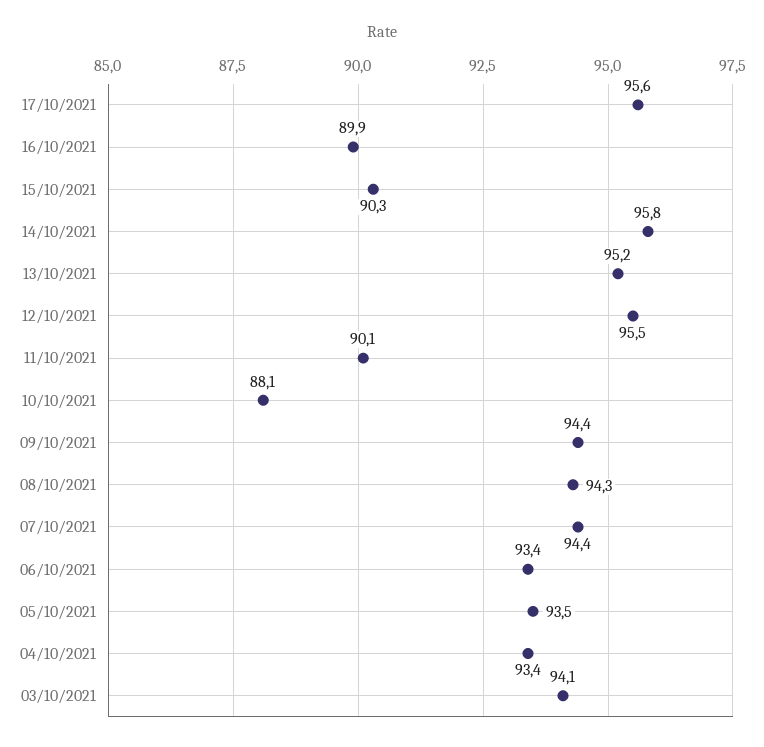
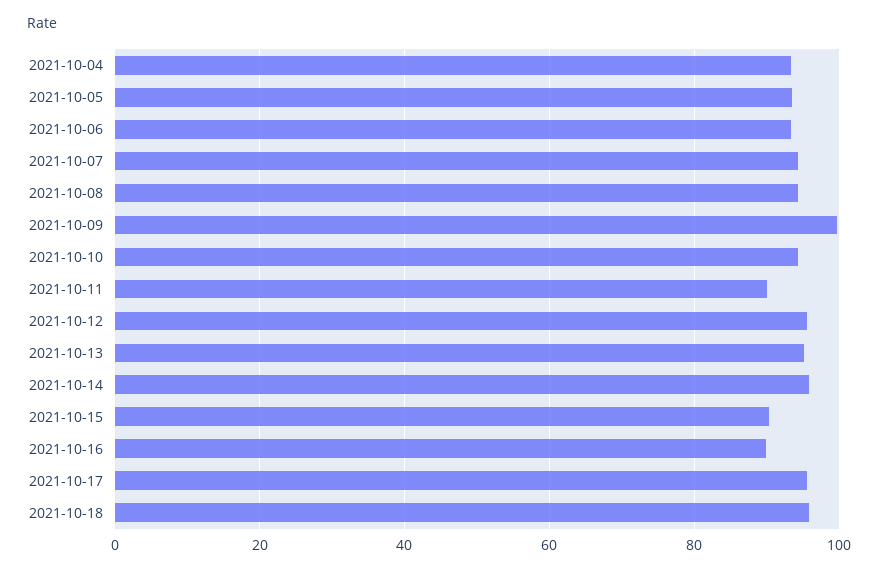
10/10/2021: 88.1 -> 94
09/10/2021: 94.4 -> 100
03/10/2021: 94.1 -> none
2021-10-18: none -> 96

